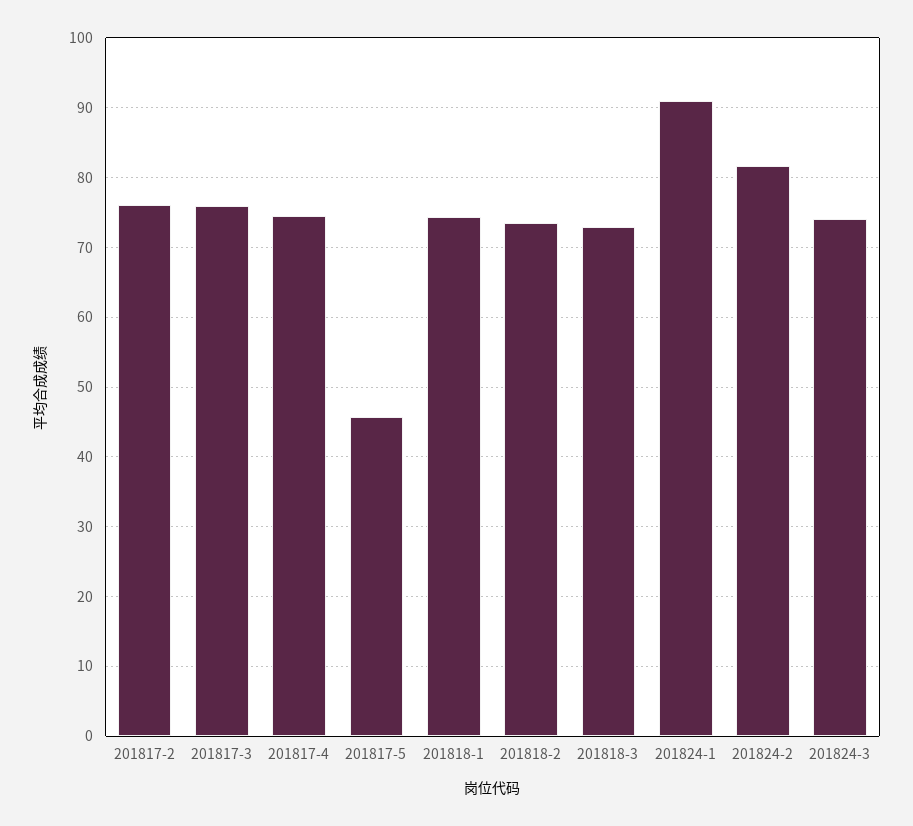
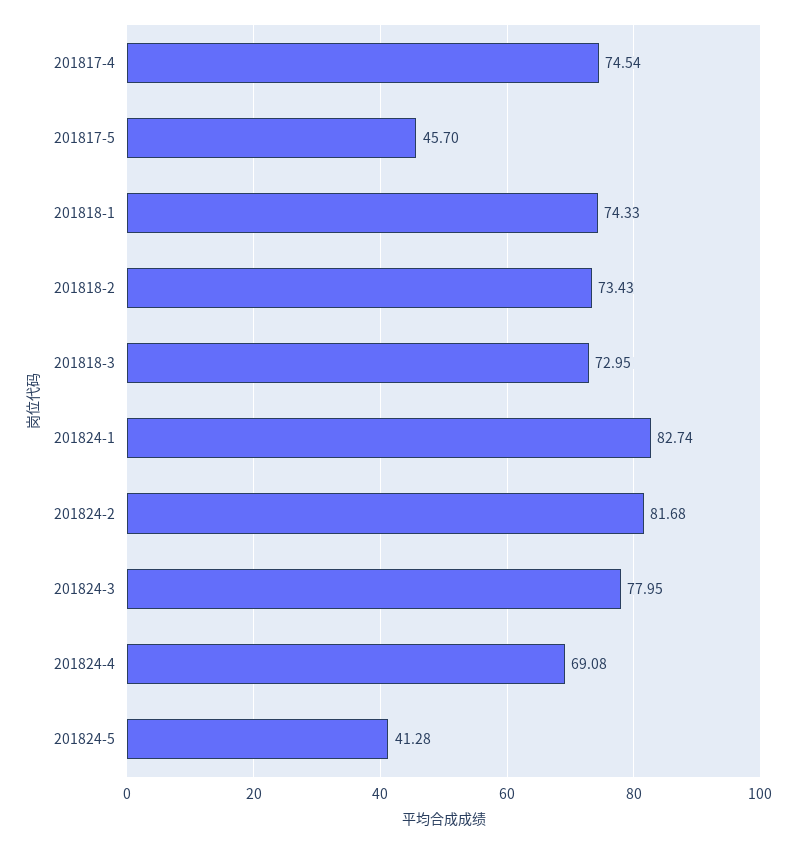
201817-2: 76 -> none
201817-3: 76 -> none
201824-1: 91 -> 82.74
201824-3: 74 -> 77.95
201824-4: none -> 69.08
201824-5: none -> 41.28

